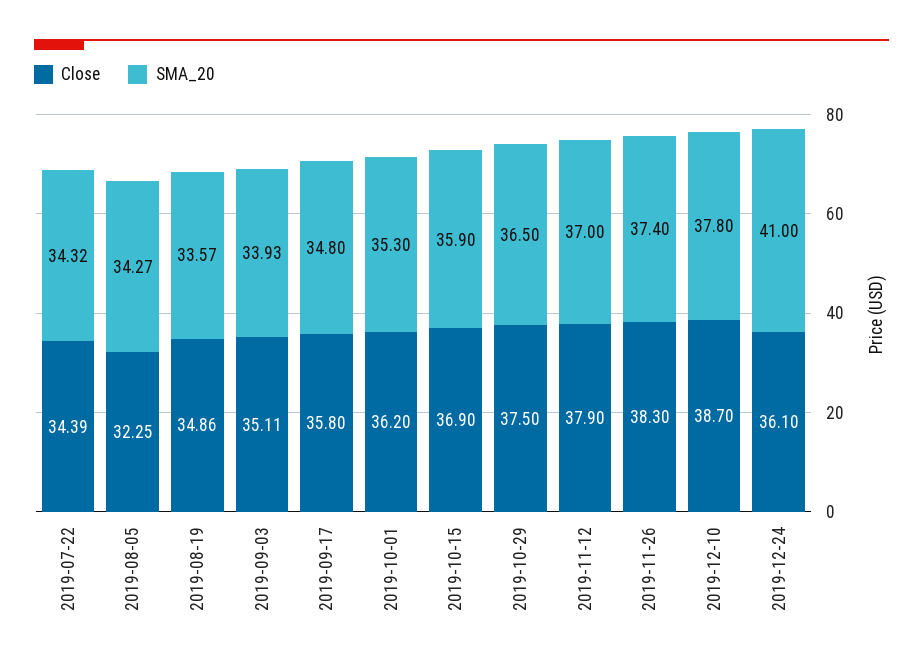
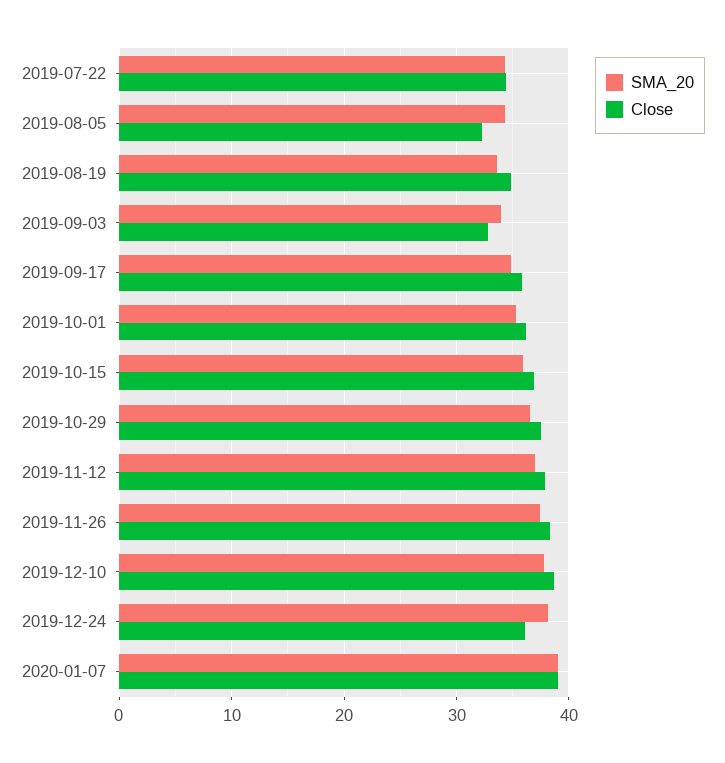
Close, 2019-09-03: 35.11 -> 33
SMA_20, 2019-12-24: 41 -> 38
SMA_20, 2020-01-07: none -> 39
Close, 2020-01-07: none -> 39

